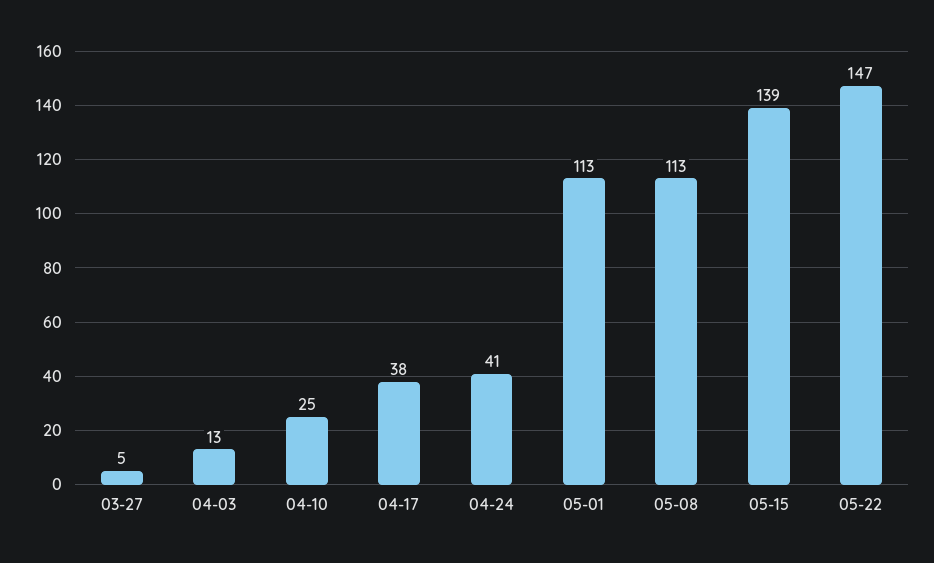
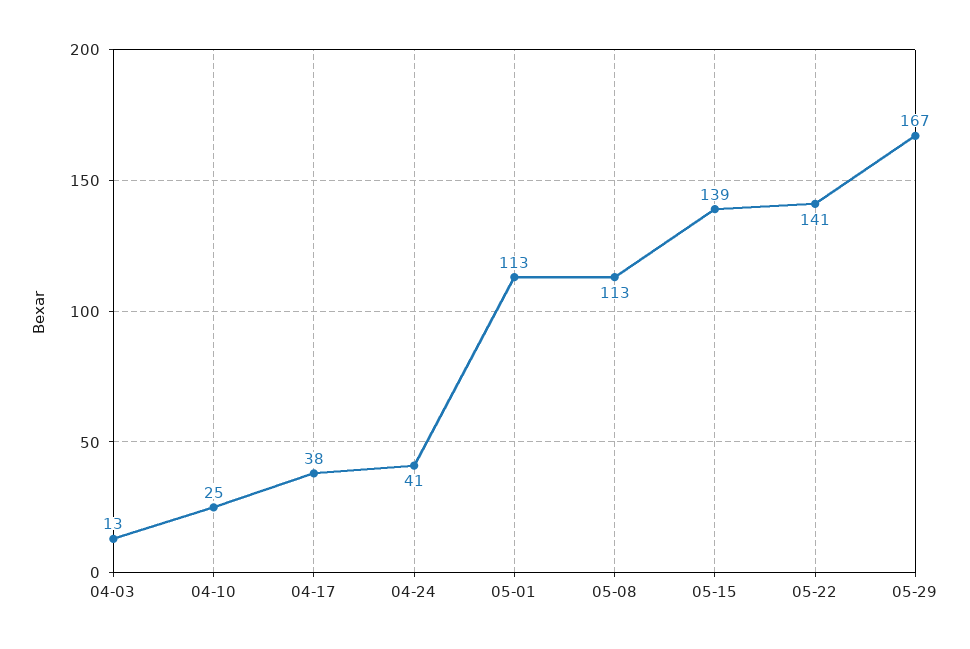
03-27: 5 -> none
05-22: 147 -> 141
05-29: none -> 167

